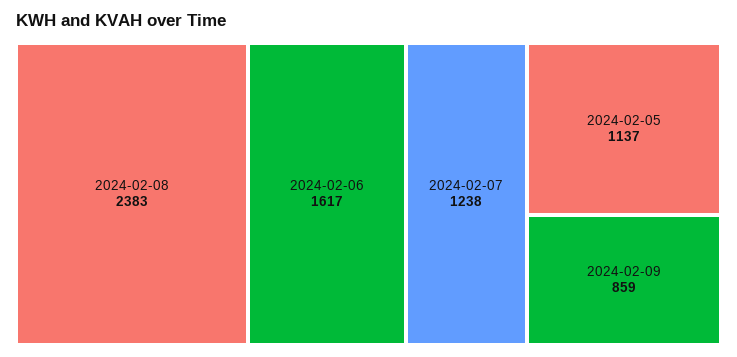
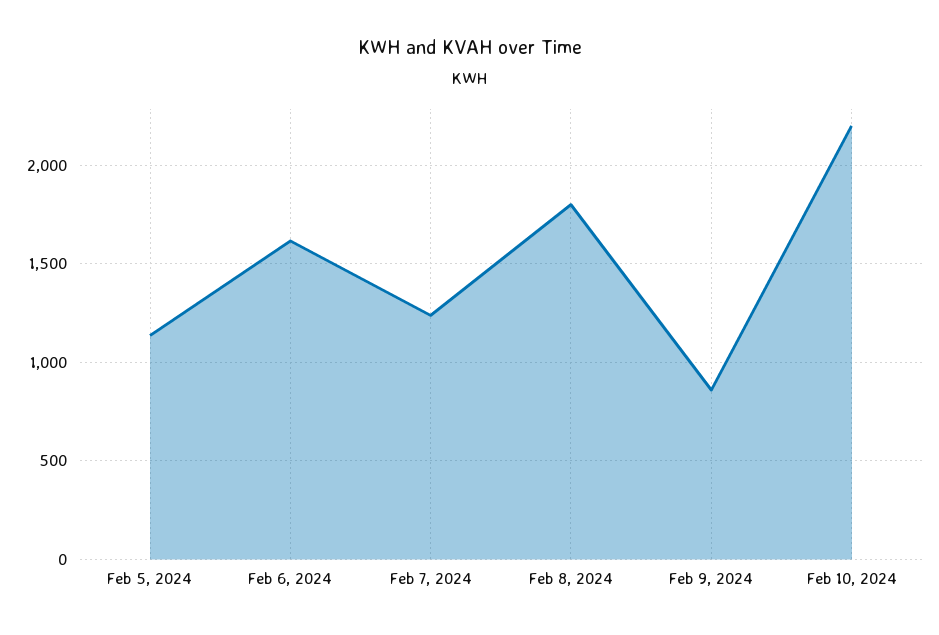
2024-02-08: 2383 -> 1800
Feb 10, 2024: none -> 2200

